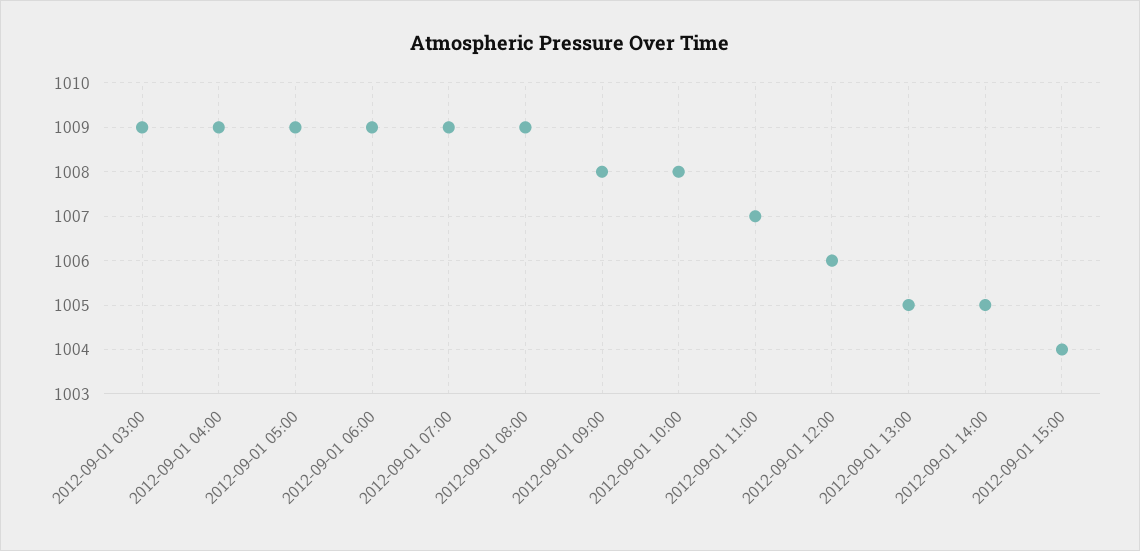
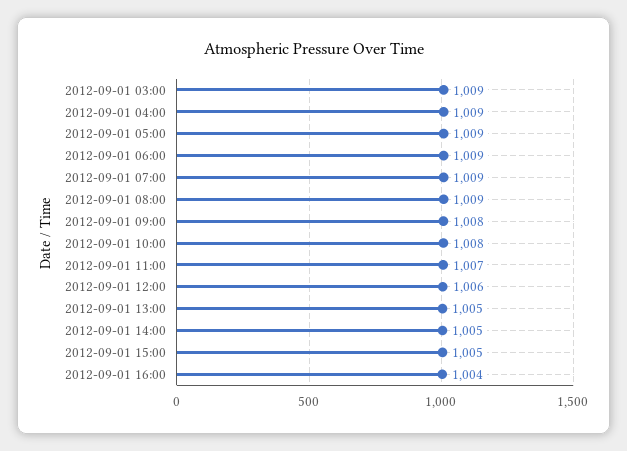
2012-09-01 15:00: 1004 -> 1005
2012-09-01 16:00: none -> 1004

